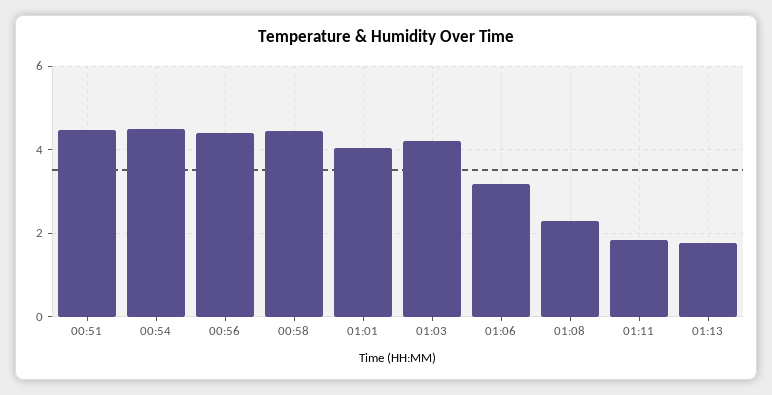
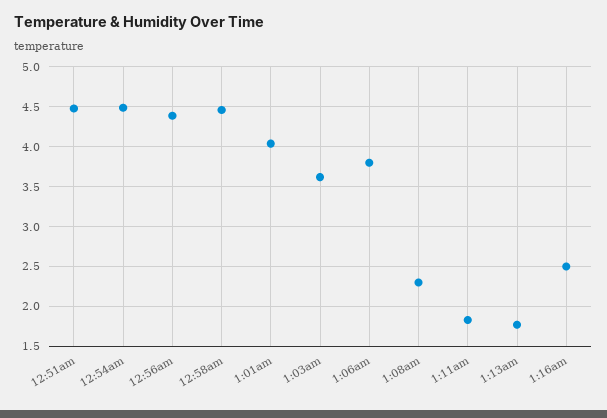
01:03: 4.2 -> 3.6
01:06: 3.2 -> 3.8
1:16am: none -> 2.5

